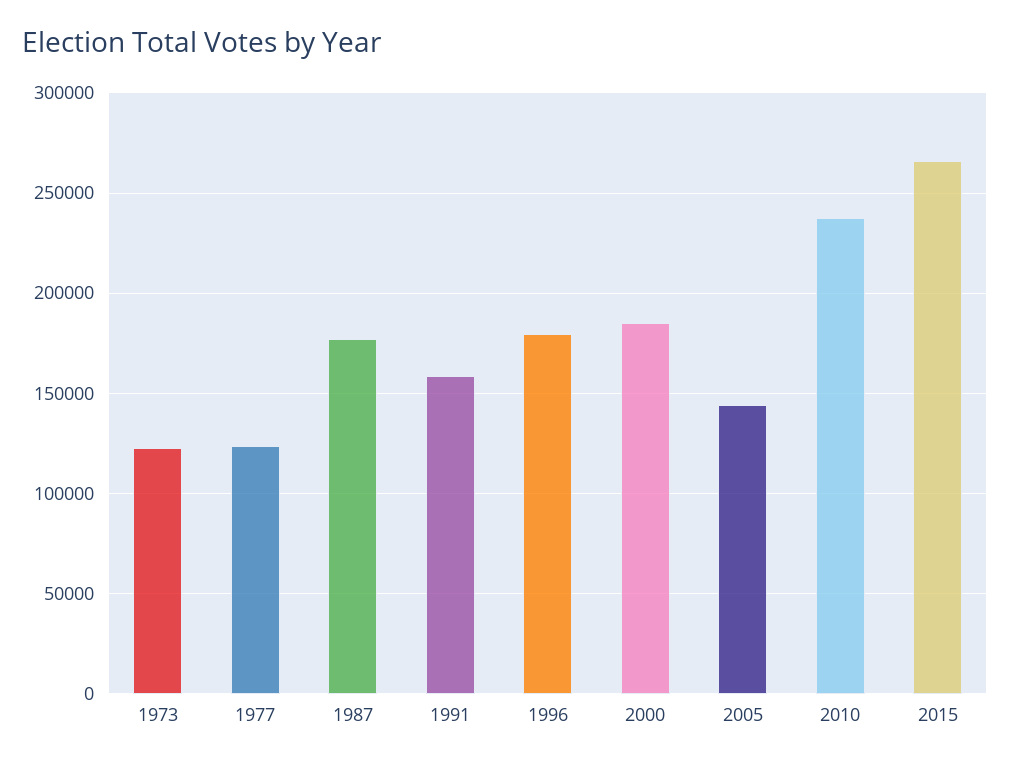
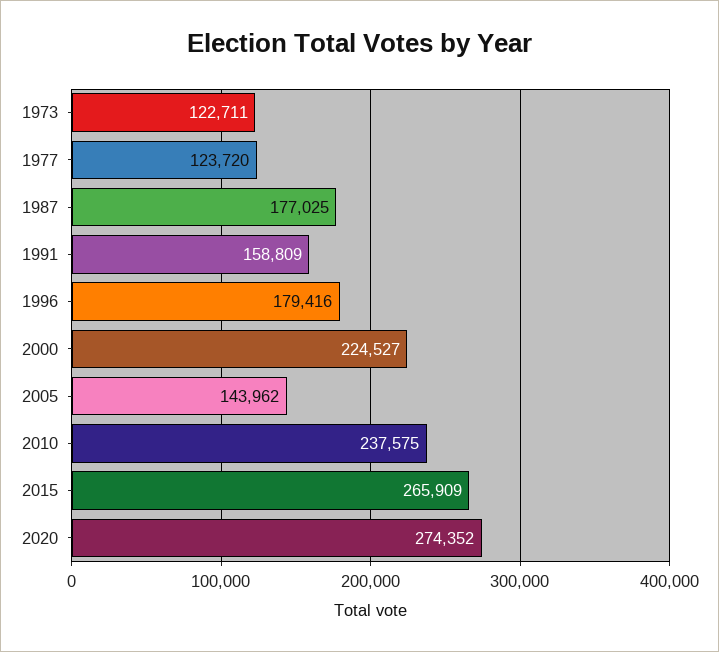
2000: 185000 -> 224527
2020: none -> 274352

